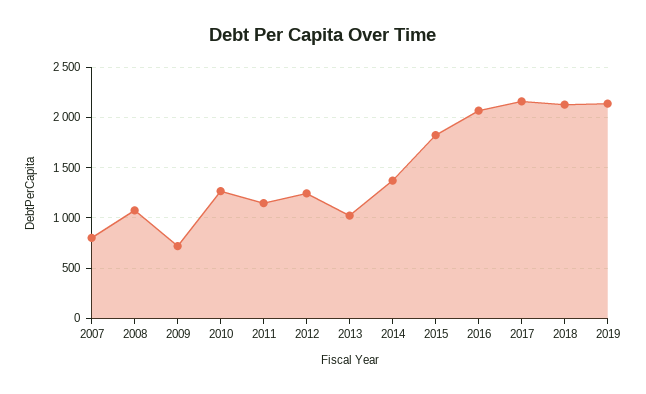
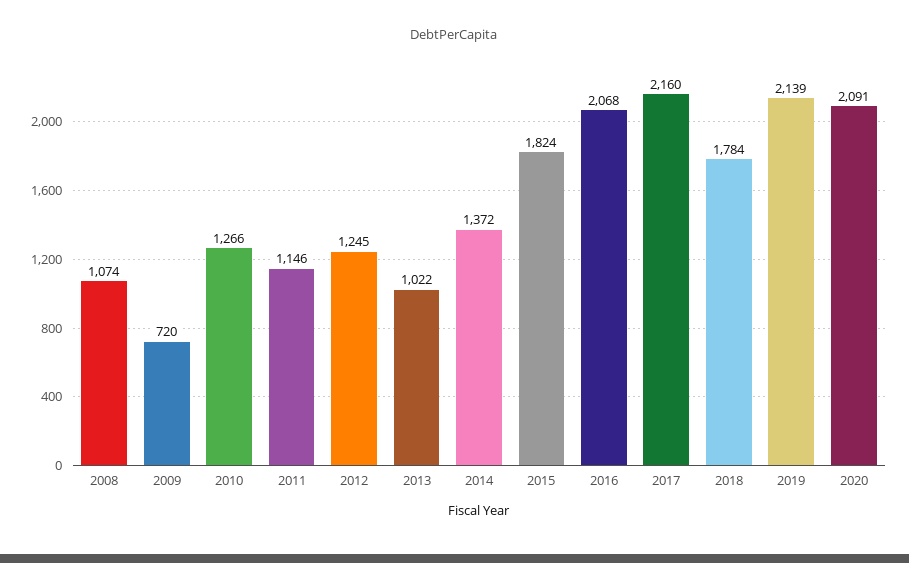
2007: 800 -> none
2018: 2100 -> 1784
2020: none -> 2091

